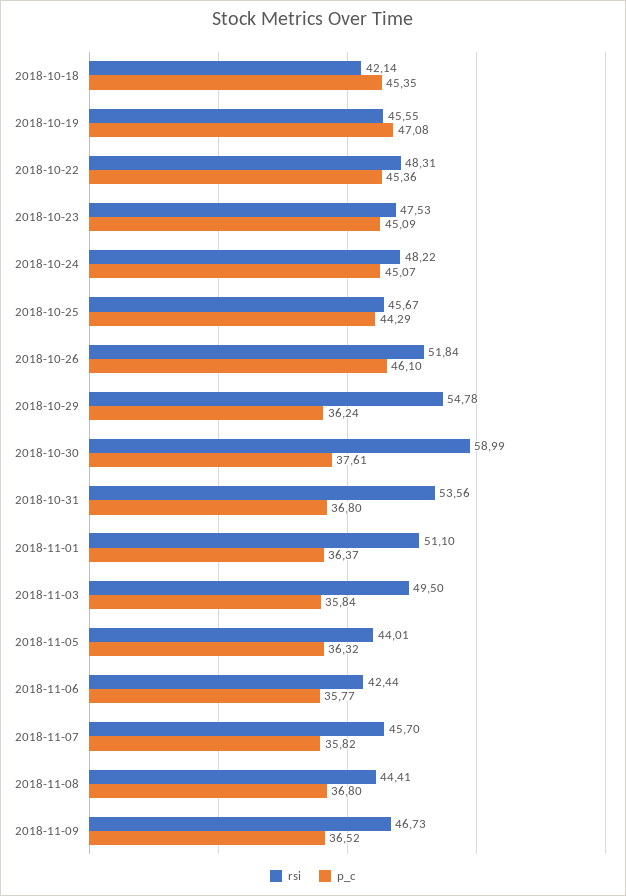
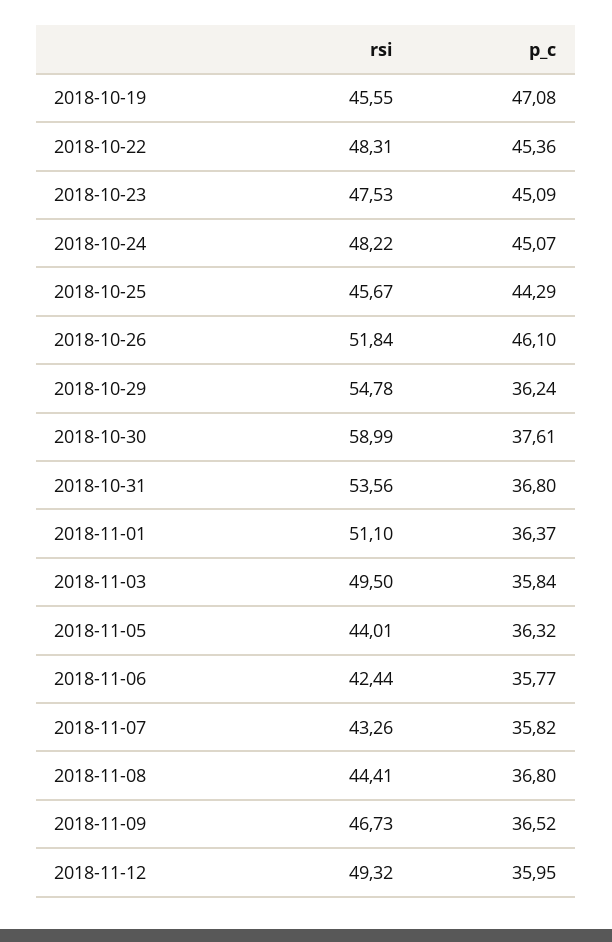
rsi, 2018-10-18: 42.14 -> none
p_c, 2018-10-18: 45.35 -> none
rsi, 2018-11-07: 45.7 -> 43.26
rsi, 2018-11-12: none -> 49.32
p_c, 2018-11-12: none -> 35.95

